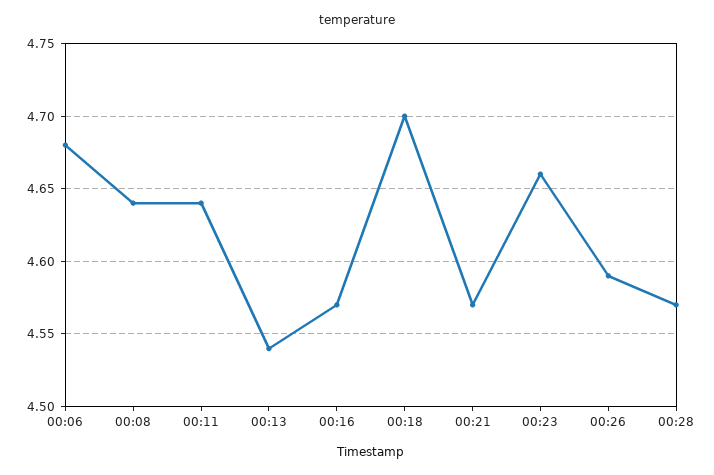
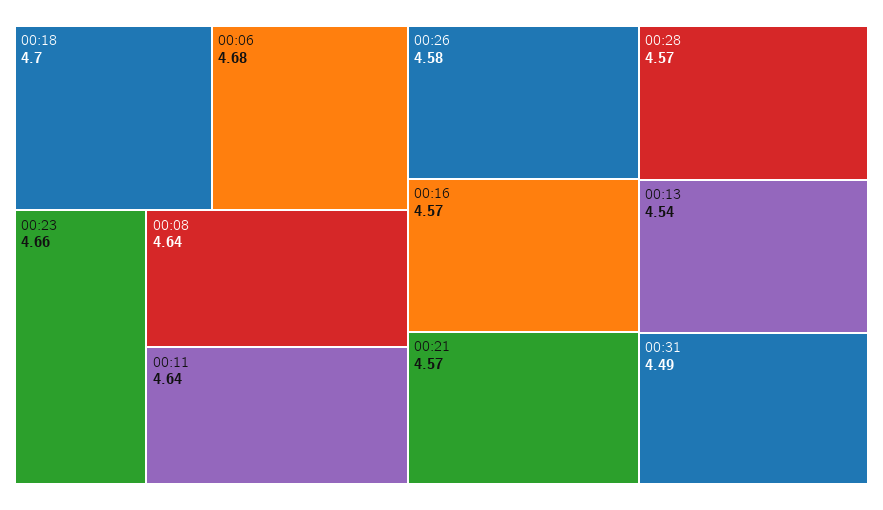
00:26: 4.59 -> 4.58
00:31: none -> 4.49

